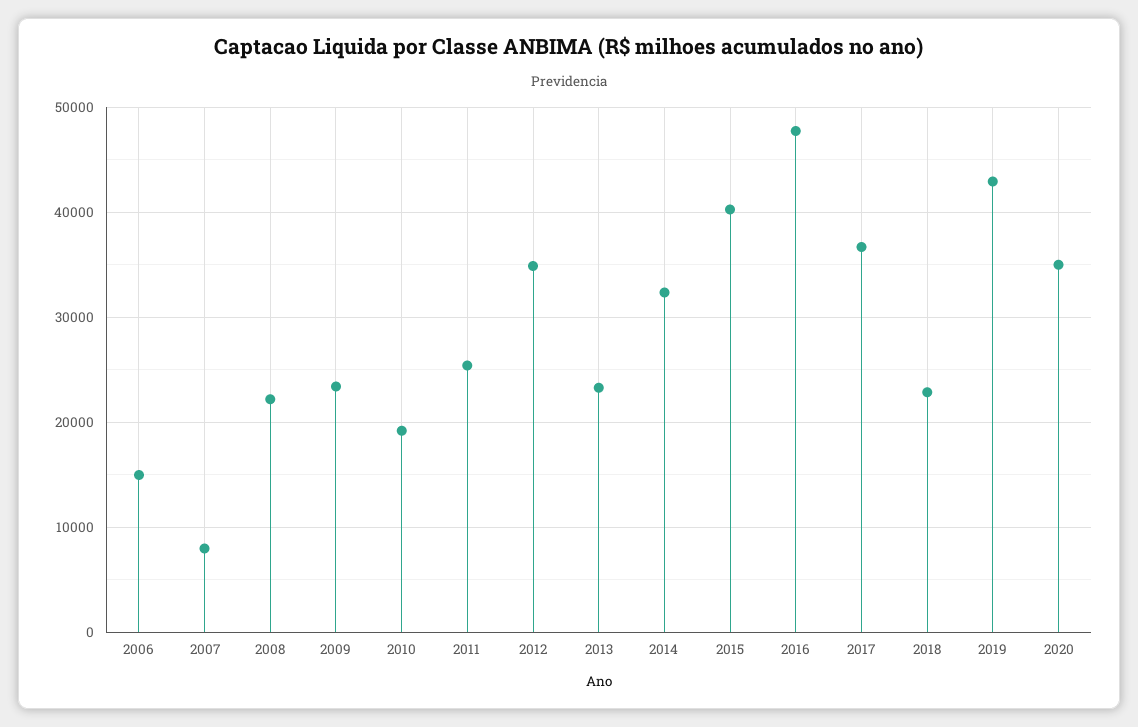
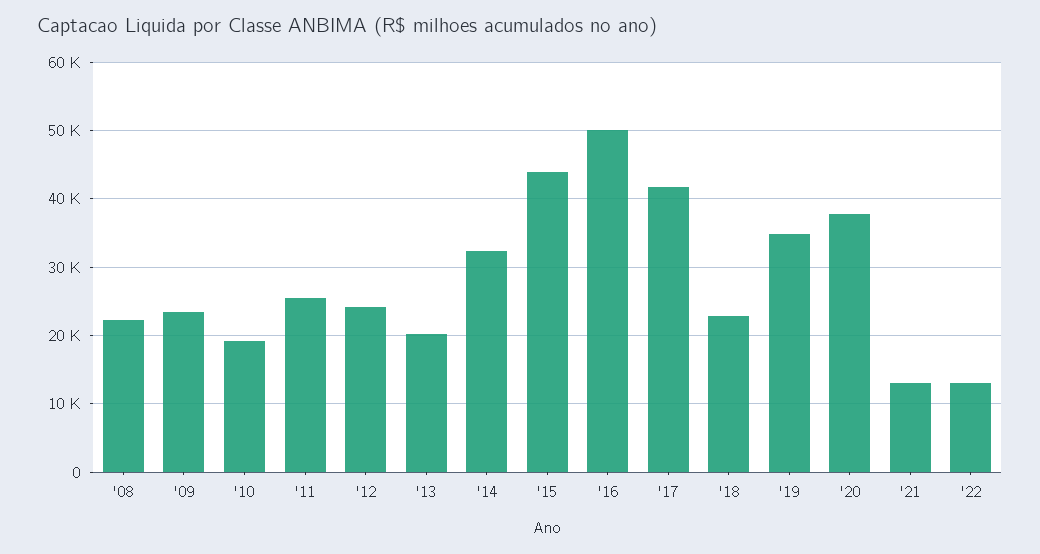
2006: 15000 -> none
2007: 8000 -> none
2012: 35000 -> 24000
2013: 23000 -> 20000
2015: 40000 -> 44000
2016: 48000 -> 50000
2017: 37000 -> 42000
2019: 43000 -> 35000
2020: 35000 -> 38000
'21: none -> 13000
'22: none -> 13000

